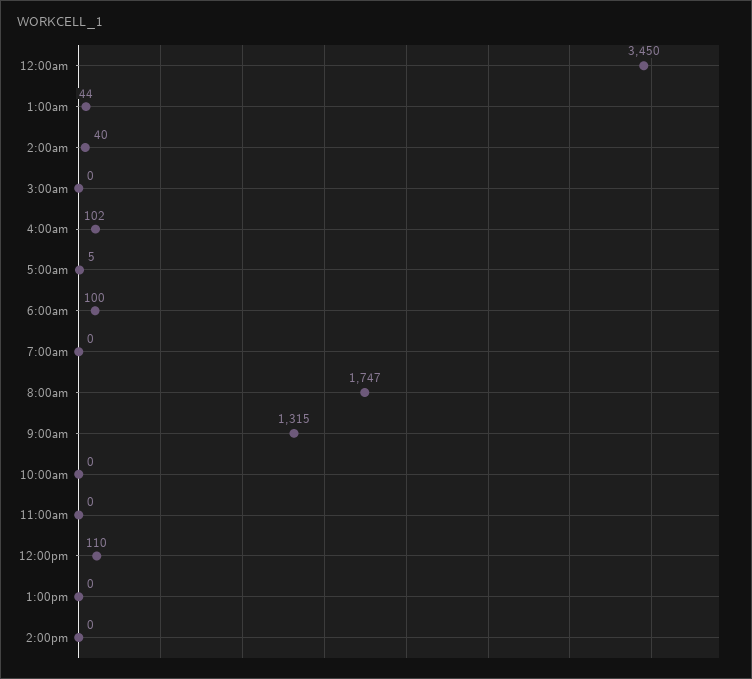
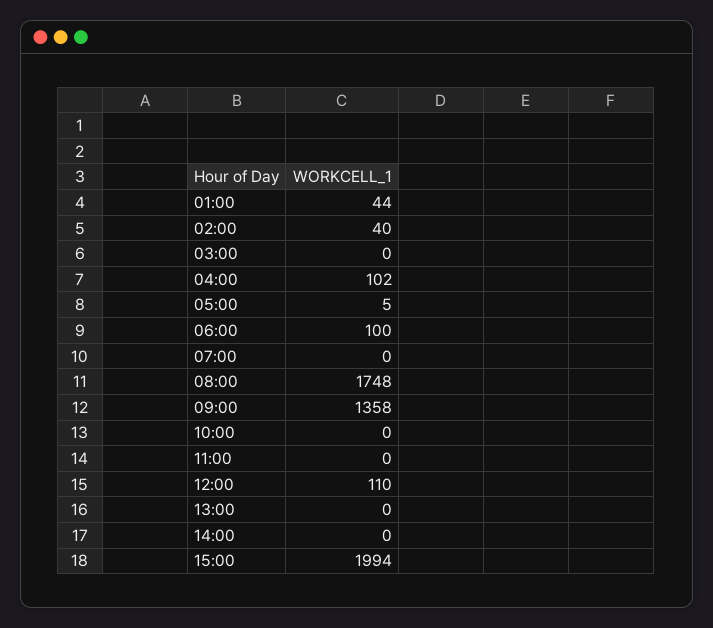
12:00am: 3450 -> none
8:00am: 1747 -> 1748
9:00am: 1315 -> 1358
15:00: none -> 1994

